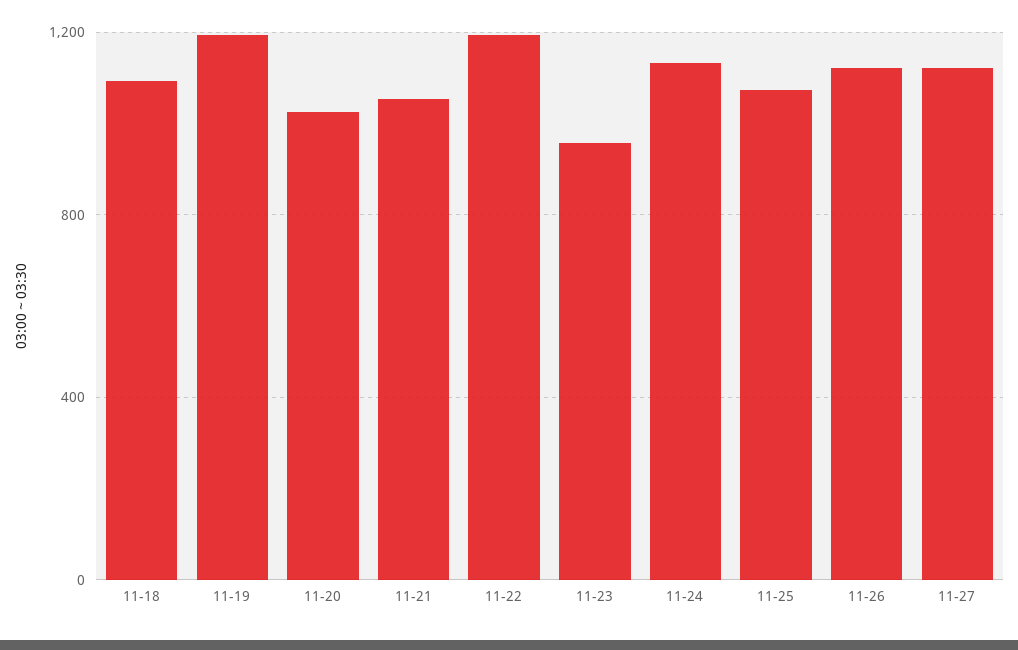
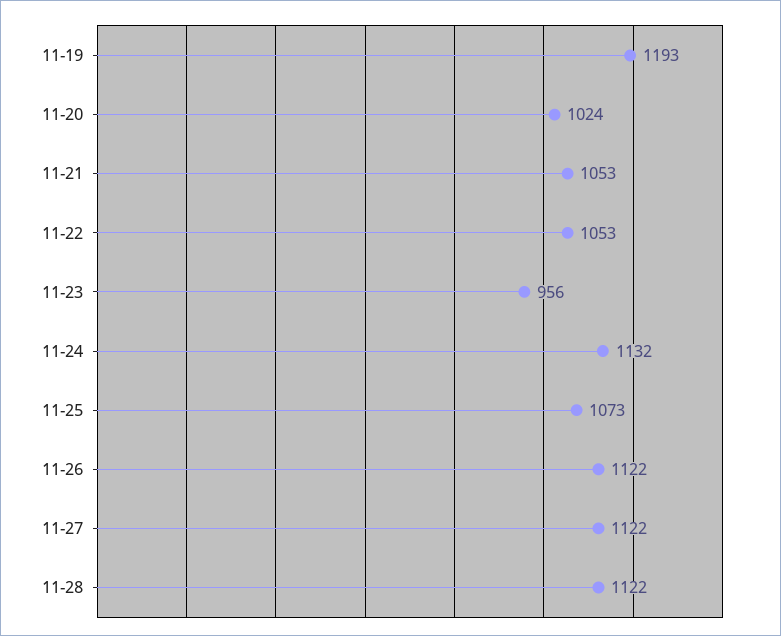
11-18: 1100 -> none
11-22: 1200 -> 1053
11-28: none -> 1122

